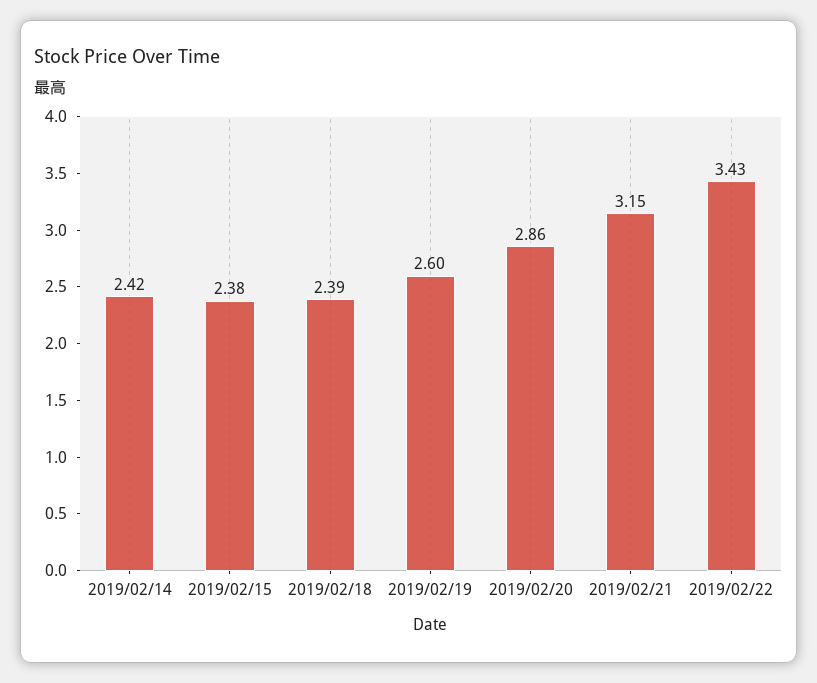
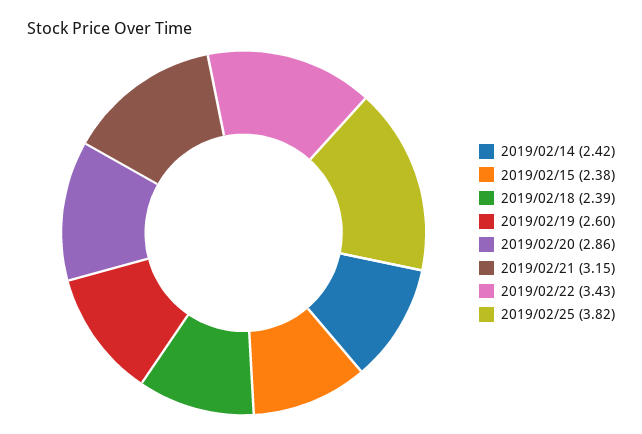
2019/02/25: none -> 3.82

